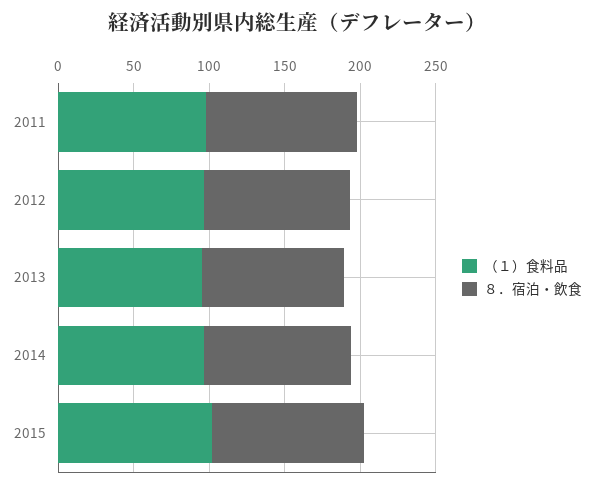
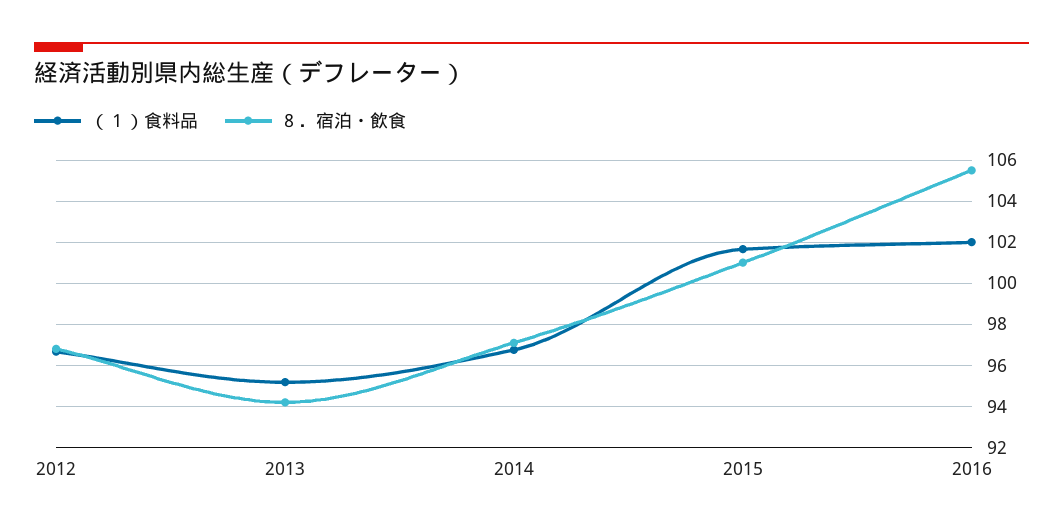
（１）食料品, 2011: 100 -> none
８．宿泊・飲食, 2011: 100 -> none
（１）食料品, 2016: none -> 102
８．宿泊・飲食, 2016: none -> 105.5

